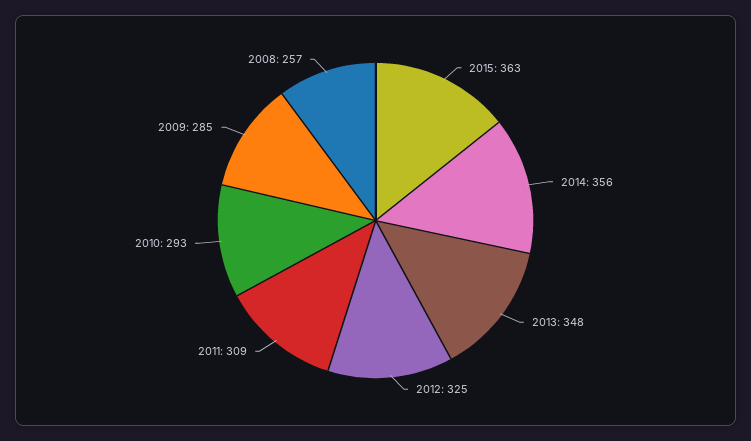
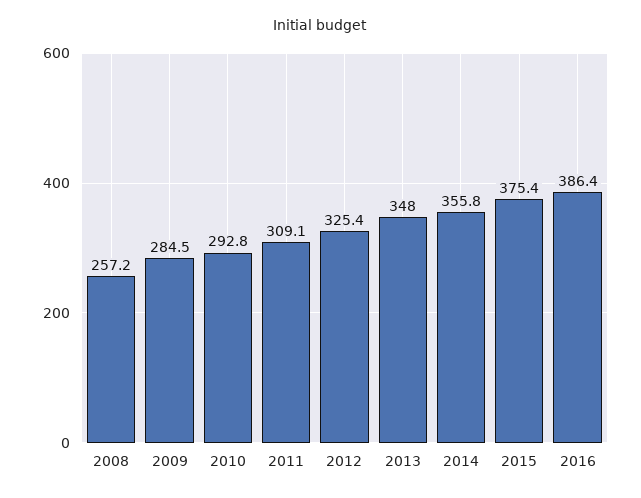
2015: 363 -> 375.4
2016: none -> 386.4

